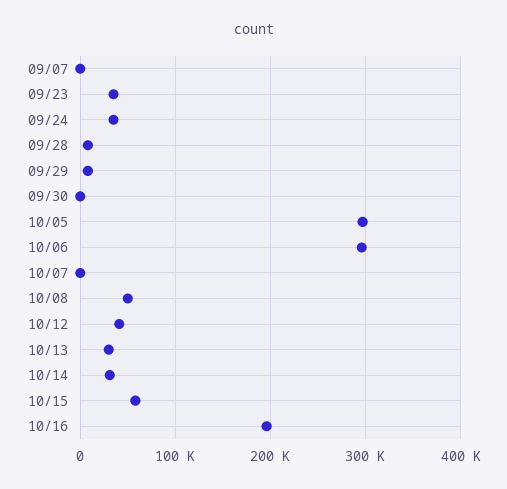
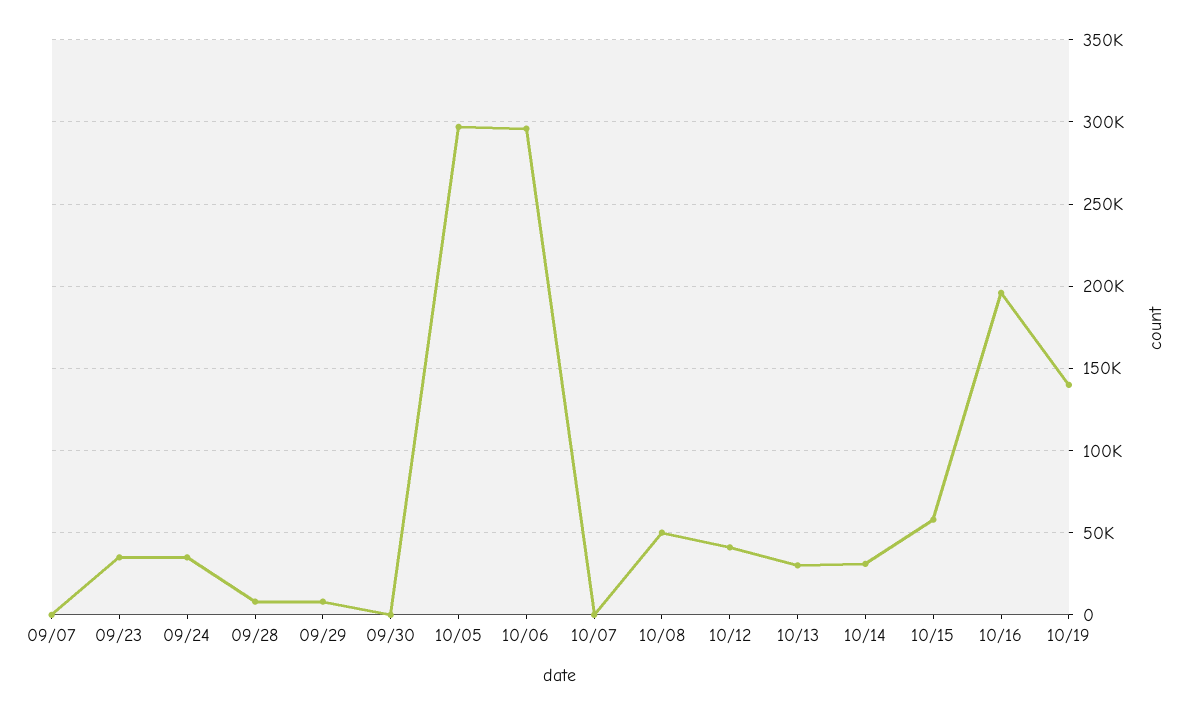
10/19: none -> 140000

